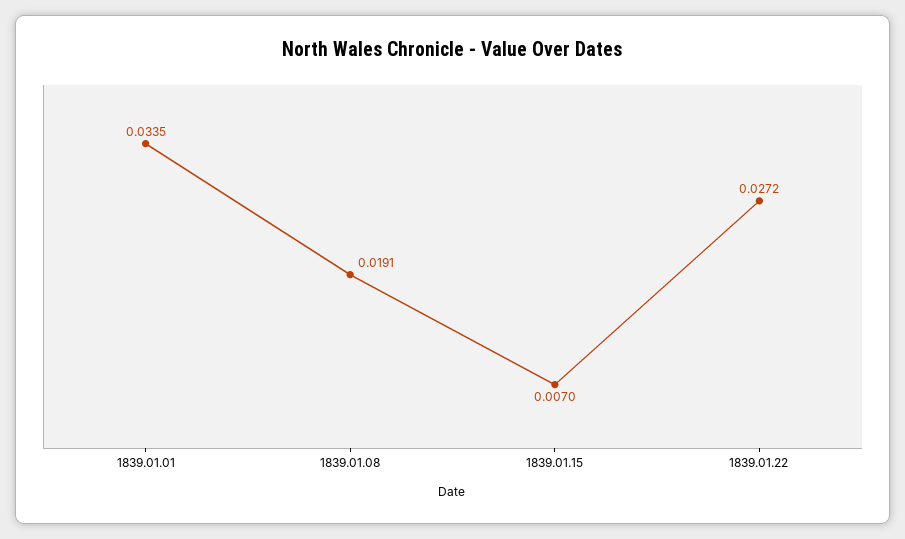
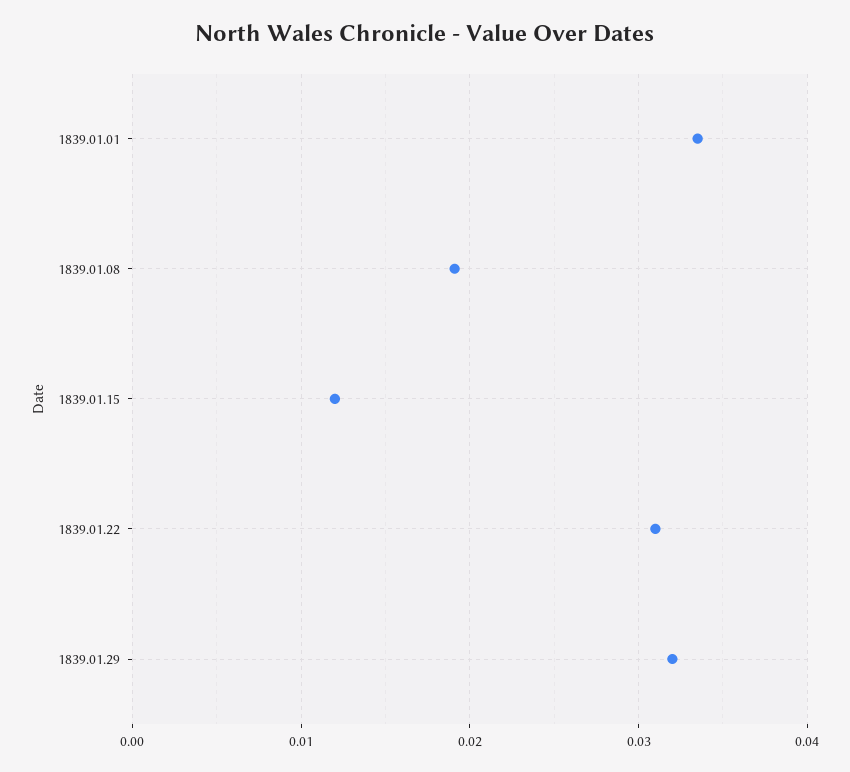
1839.01.15: 0.007 -> 0.012
1839.01.22: 0.0272 -> 0.031
1839.01.29: none -> 0.032

